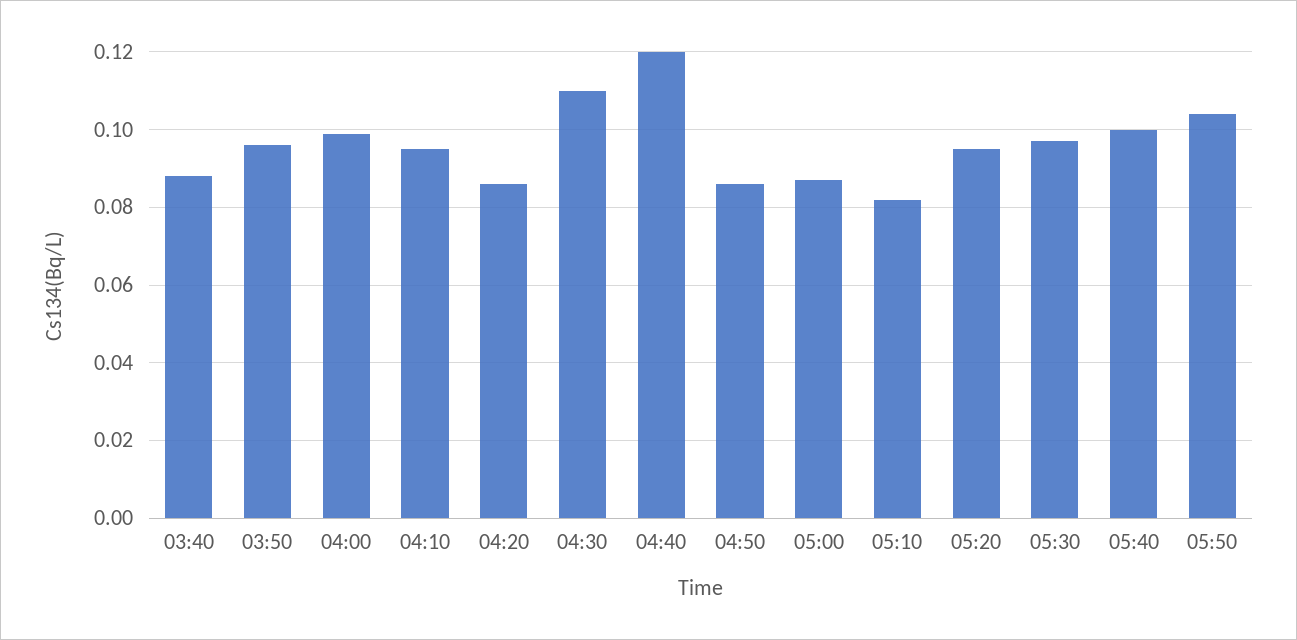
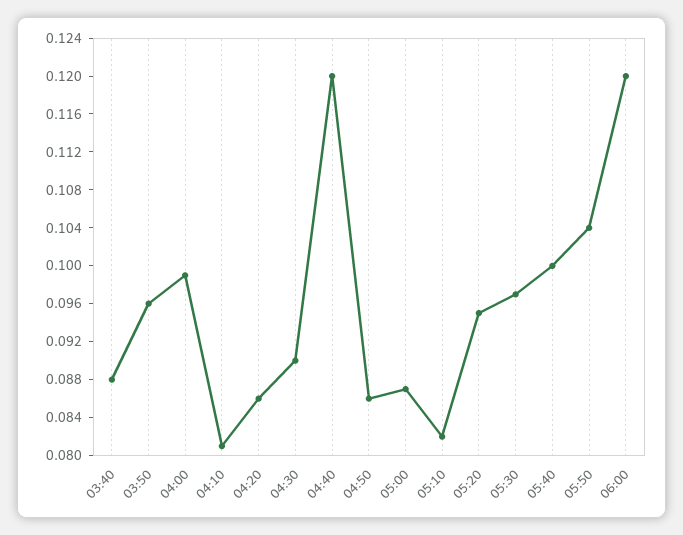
04:10: 0.095 -> 0.081
04:30: 0.11 -> 0.09
06:00: none -> 0.12

